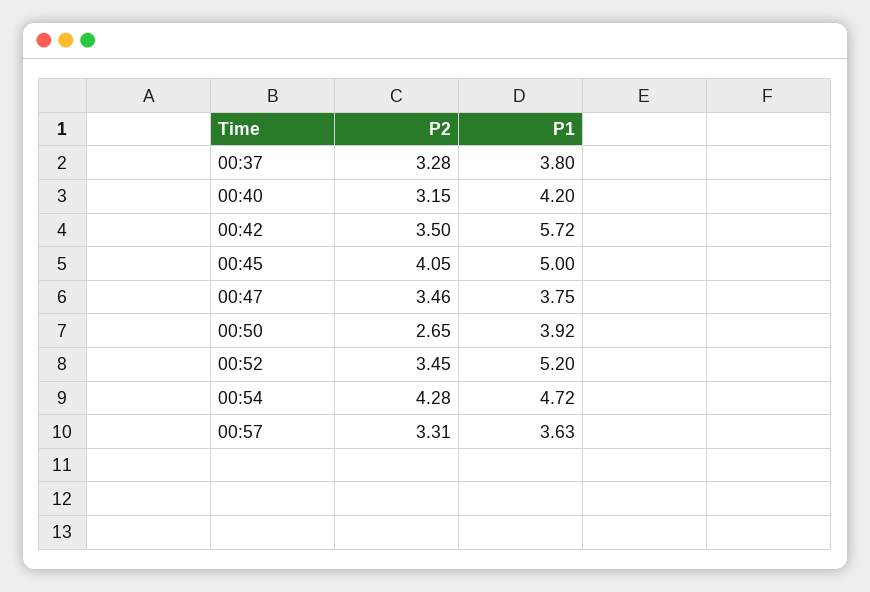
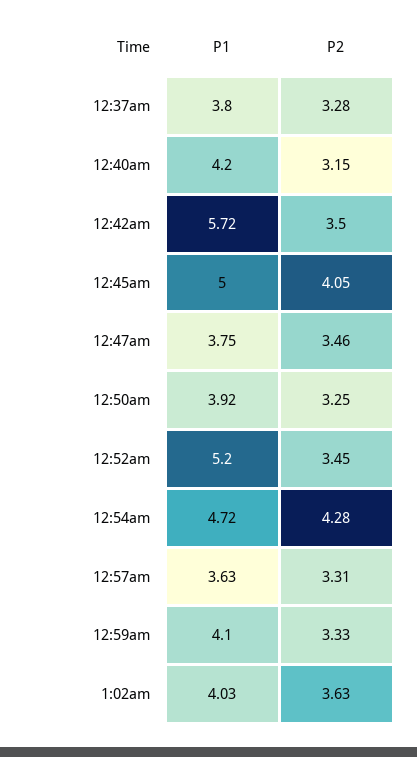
P2, 00:50: 2.65 -> 3.25
P1, 12:59am: none -> 4.1
P2, 12:59am: none -> 3.33
P1, 1:02am: none -> 4.03
P2, 1:02am: none -> 3.63

